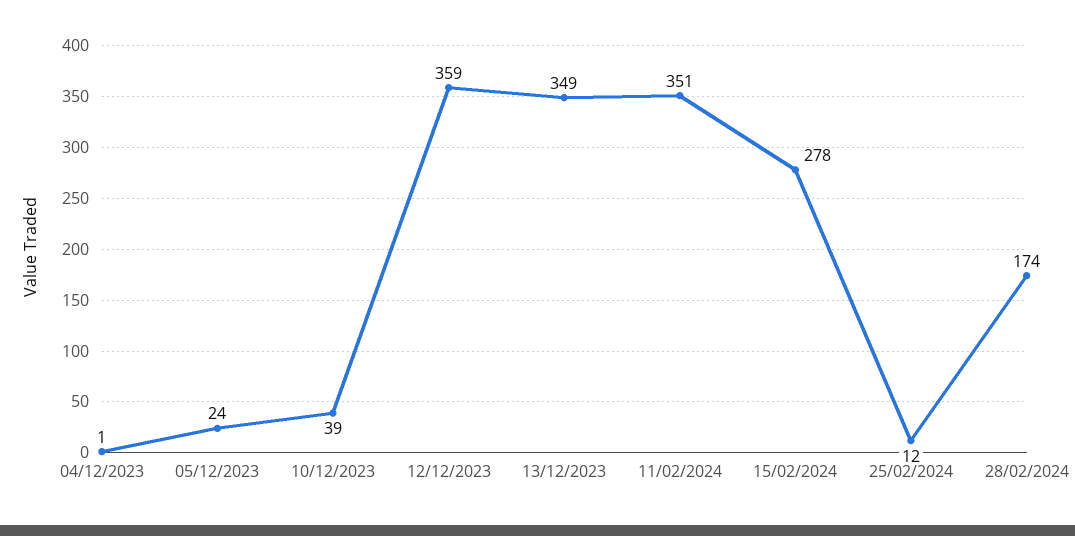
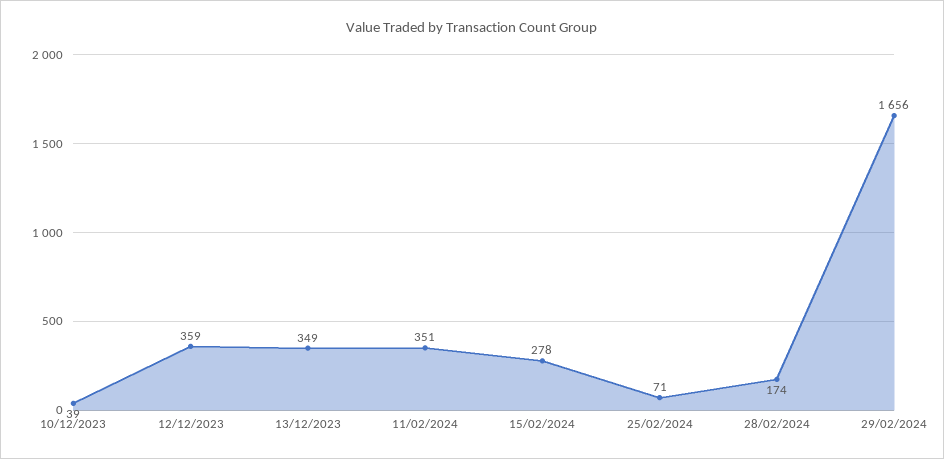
04/12/2023: 1 -> none
05/12/2023: 24 -> none
25/02/2024: 12 -> 71
29/02/2024: none -> 1656

